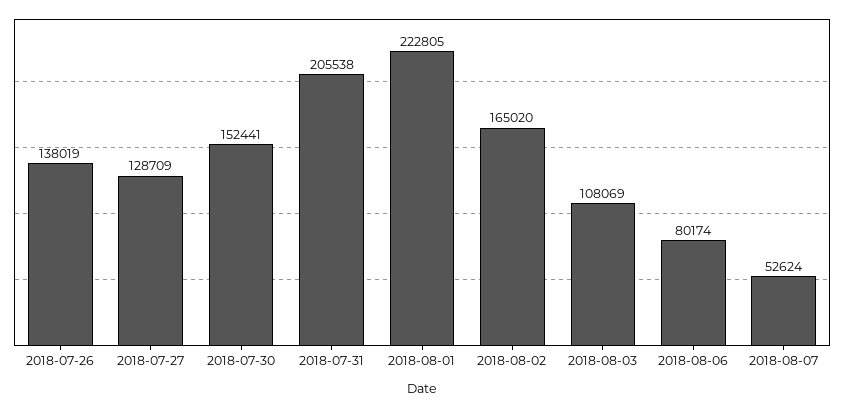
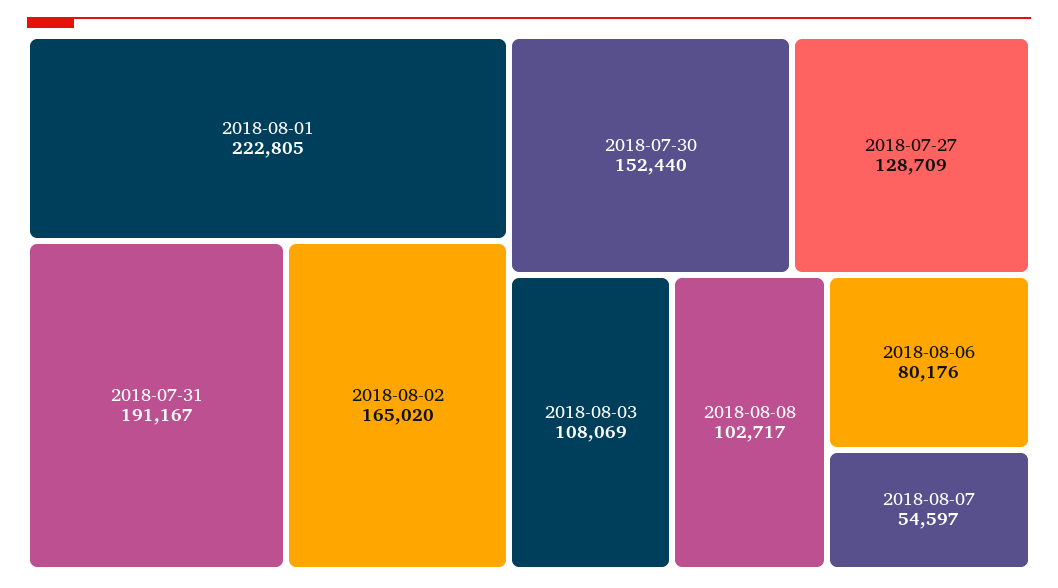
2018-07-26: 138019 -> none
2018-07-30: 152441 -> 152440
2018-07-31: 205538 -> 191167
2018-08-06: 80174 -> 80176
2018-08-07: 52624 -> 54597
2018-08-08: none -> 102717

